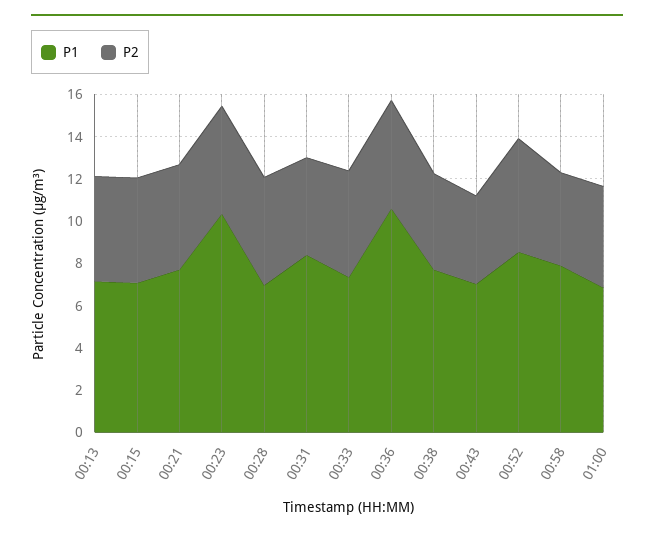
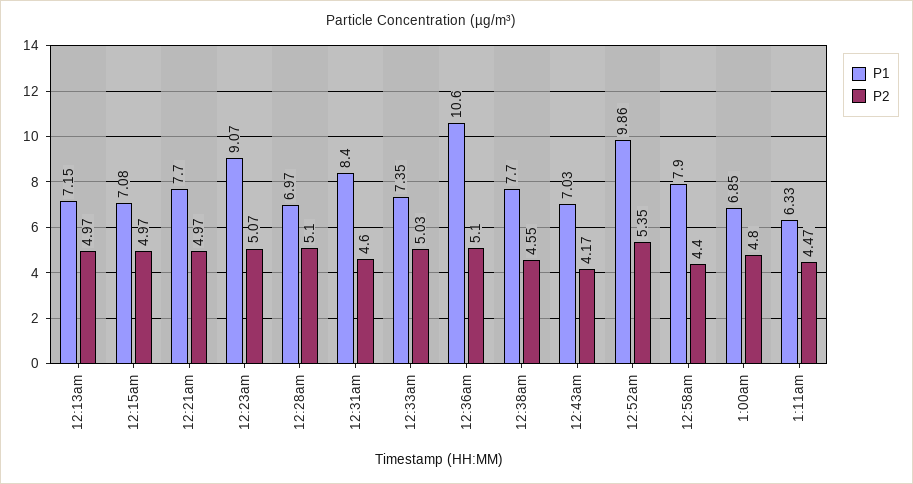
P1, 00:23: 10.5 -> 9.07
P1, 00:52: 8.5 -> 9.86
P1, 1:11am: none -> 6.33
P2, 1:11am: none -> 4.47

